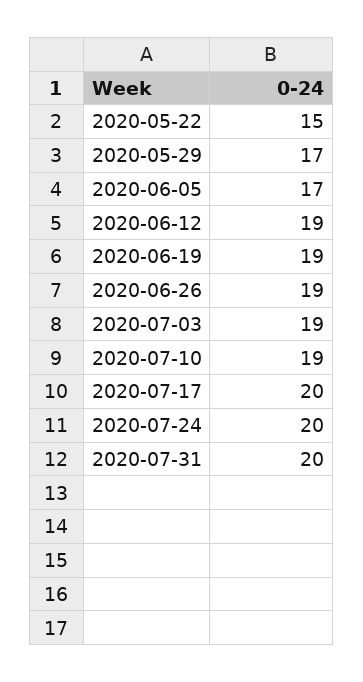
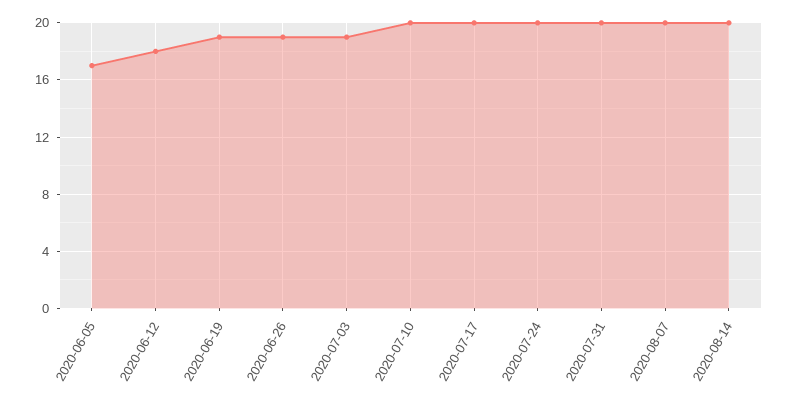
2020-05-22: 15 -> none
2020-05-29: 17 -> none
2020-06-12: 19 -> 18
2020-07-10: 19 -> 20
2020-08-07: none -> 20
2020-08-14: none -> 20

